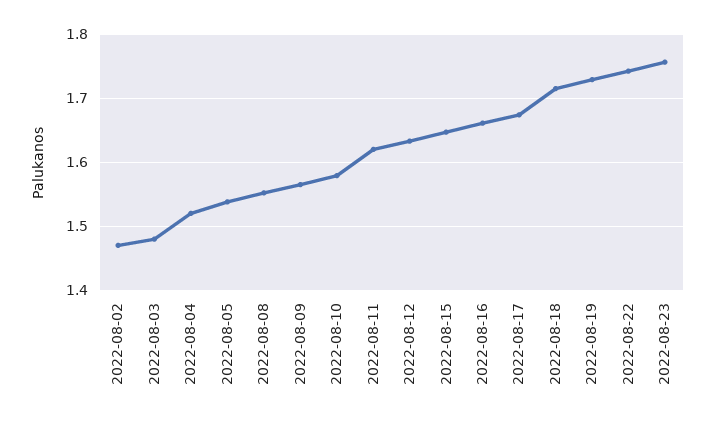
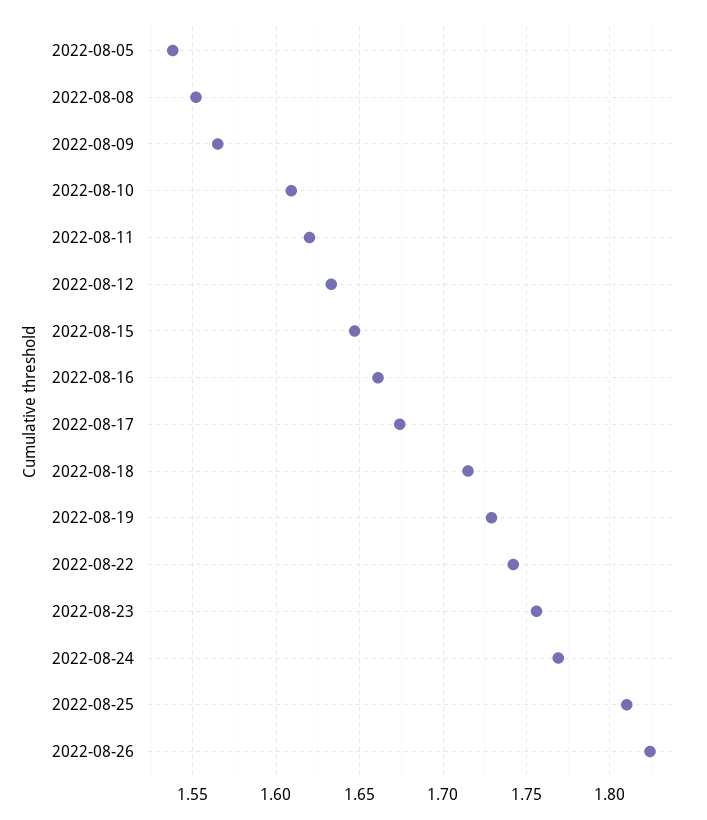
2022-08-02: 1.47 -> none
2022-08-03: 1.48 -> none
2022-08-04: 1.52 -> none
2022-08-10: 1.58 -> 1.61
2022-08-24: none -> 1.77
2022-08-25: none -> 1.81
2022-08-26: none -> 1.825

